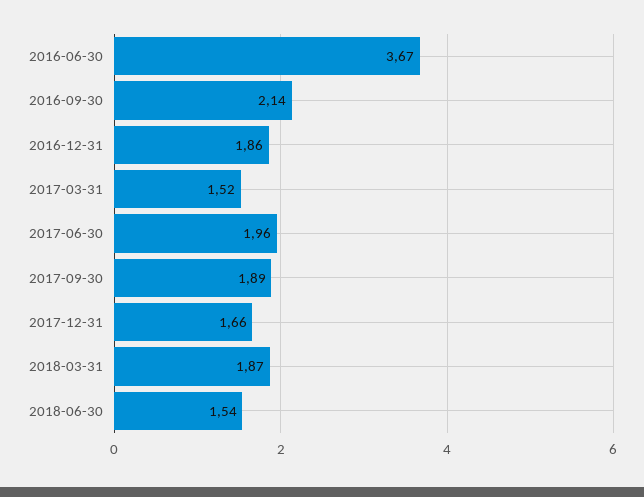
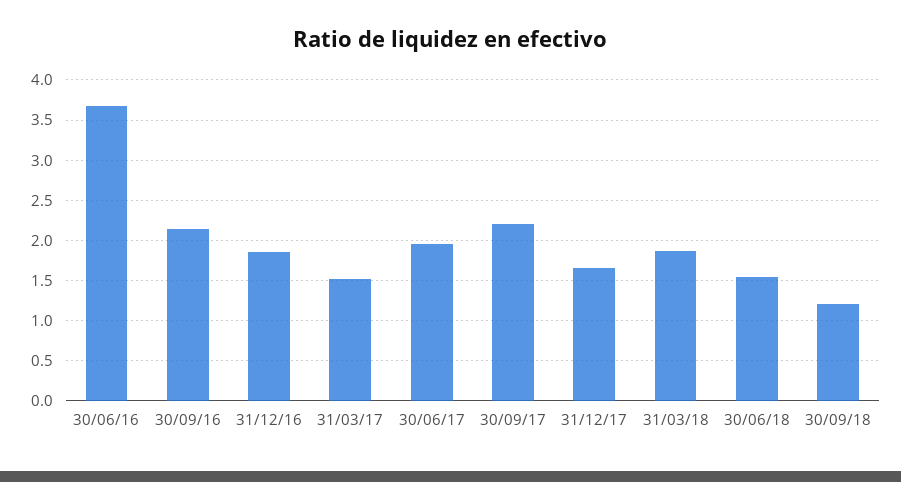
2017-09-30: 1.89 -> 2.2
30/09/18: none -> 1.2

